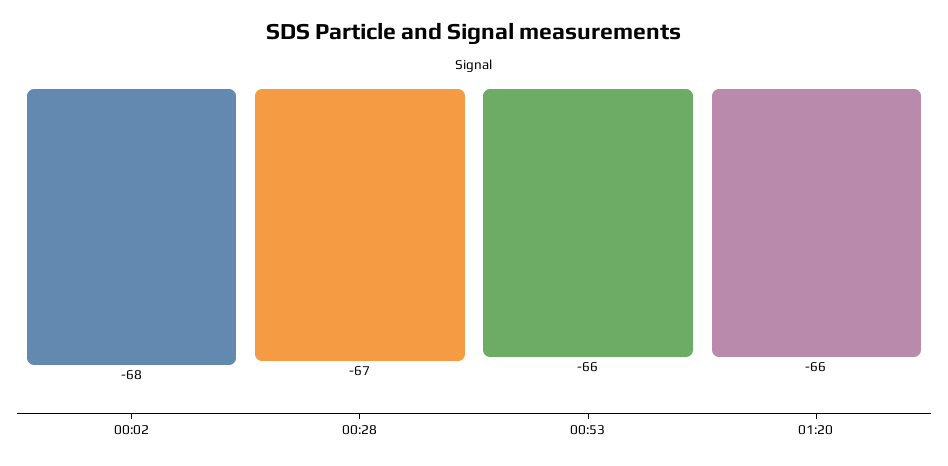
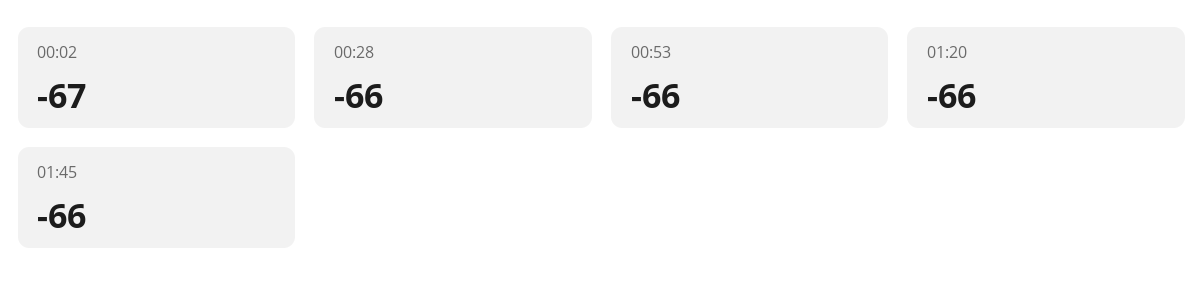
00:02: -68 -> -67
00:28: -67 -> -66
01:45: none -> -66

